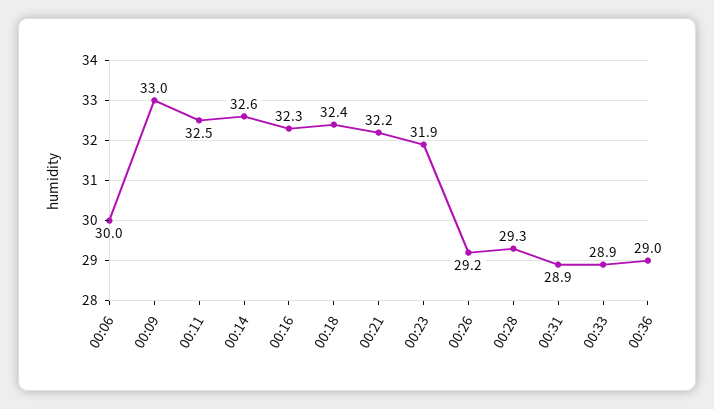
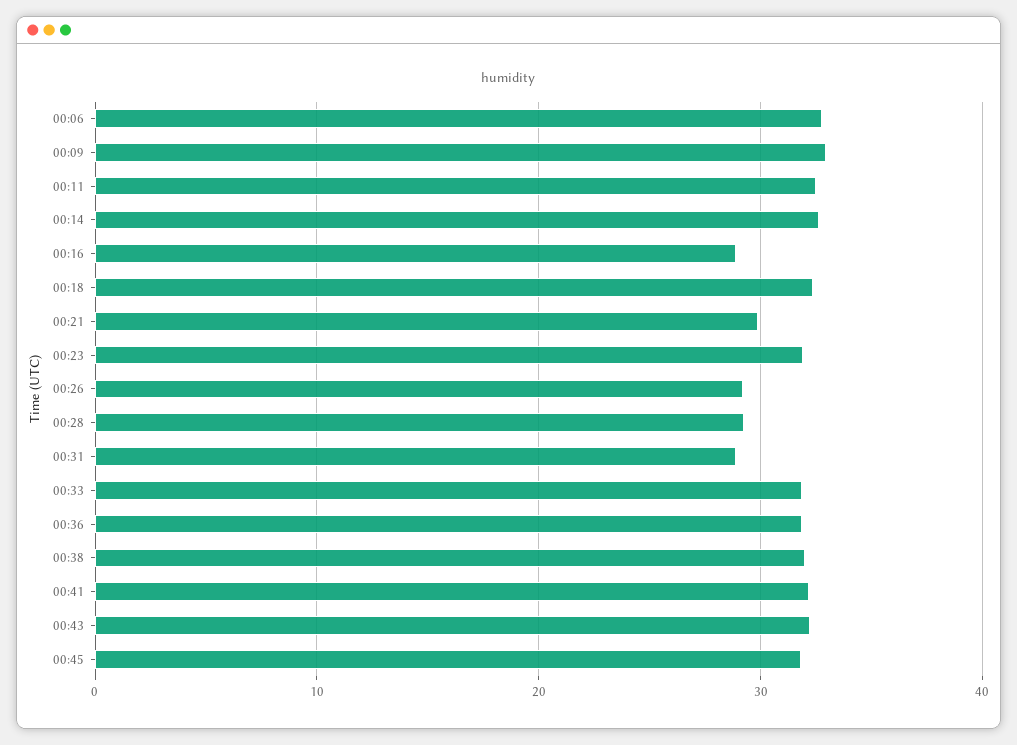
00:06: 30 -> 33
00:16: 32.3 -> 29
00:21: 32.2 -> 30
00:33: 28.9 -> 32
00:36: 29 -> 32
00:38: none -> 32
00:41: none -> 32
00:43: none -> 32
00:45: none -> 32

